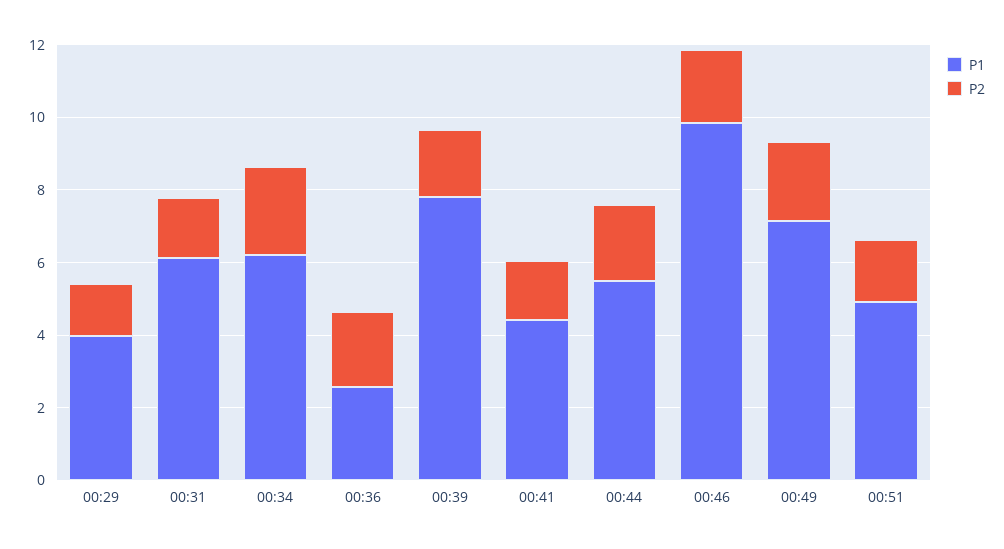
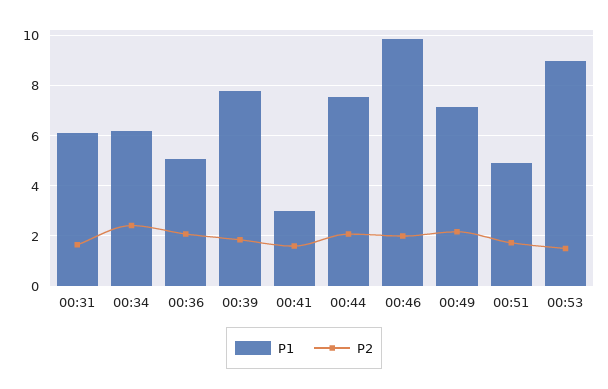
P1, 00:29: 4 -> none
P2, 00:29: 1.5 -> none
P1, 00:36: 2.5 -> 5
P1, 00:41: 4.5 -> 3
P1, 00:44: 5.5 -> 7.5
P1, 00:53: none -> 9
P2, 00:53: none -> 1.5

